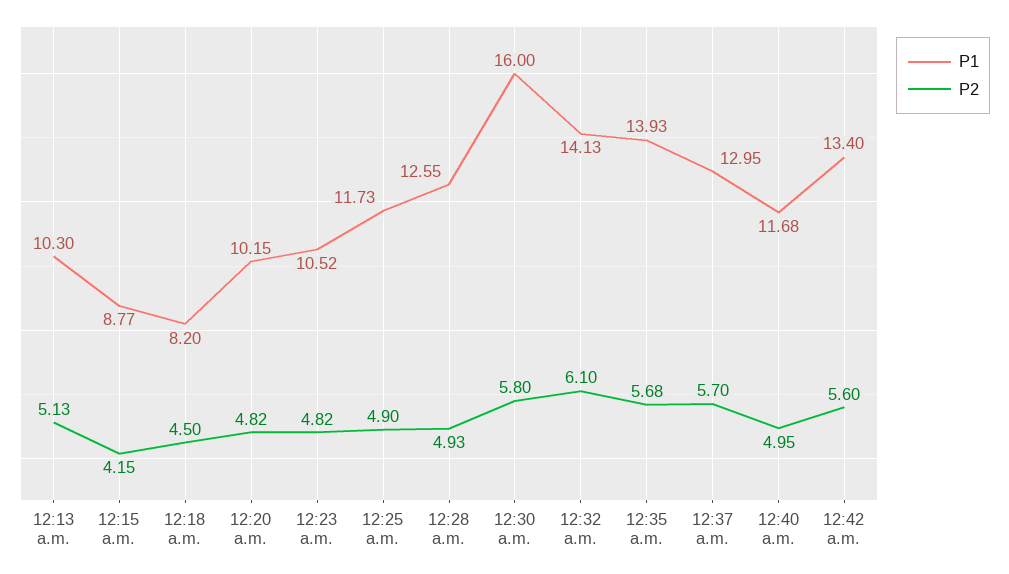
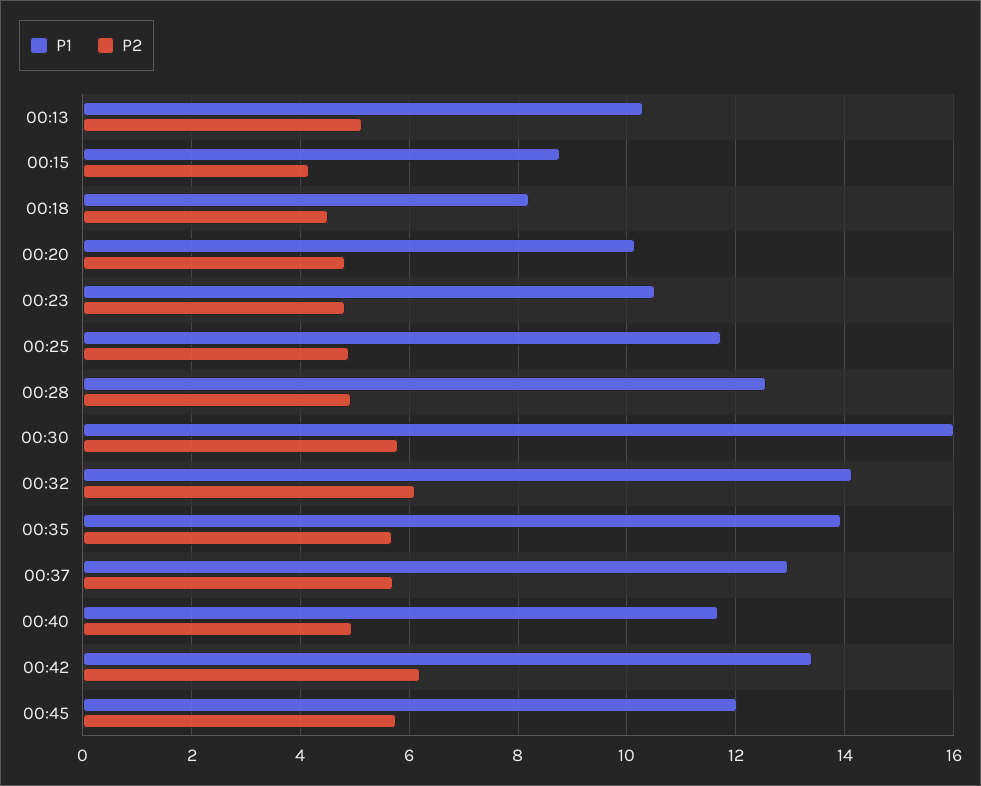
P2, 12:42 a.m.: 5.6 -> 6.2
P1, 00:45: none -> 12
P2, 00:45: none -> 5.8

